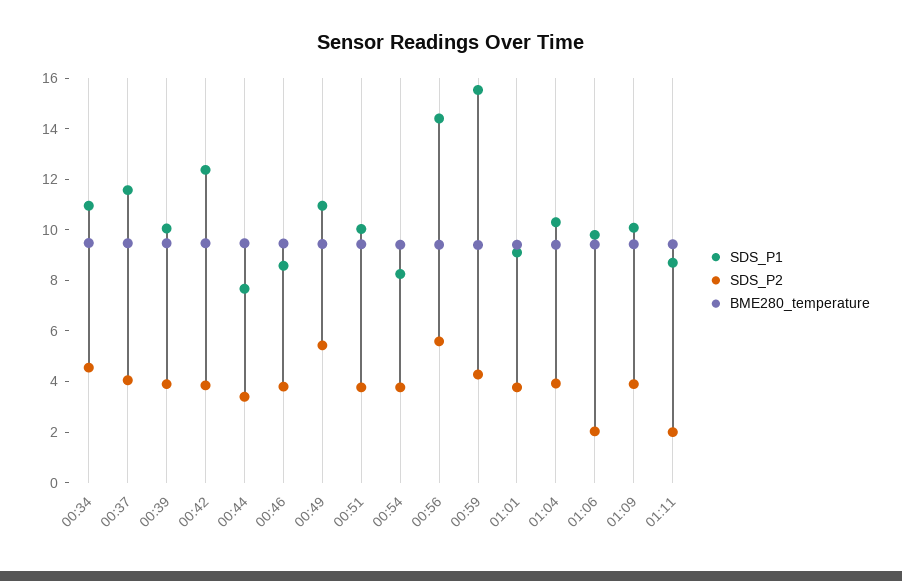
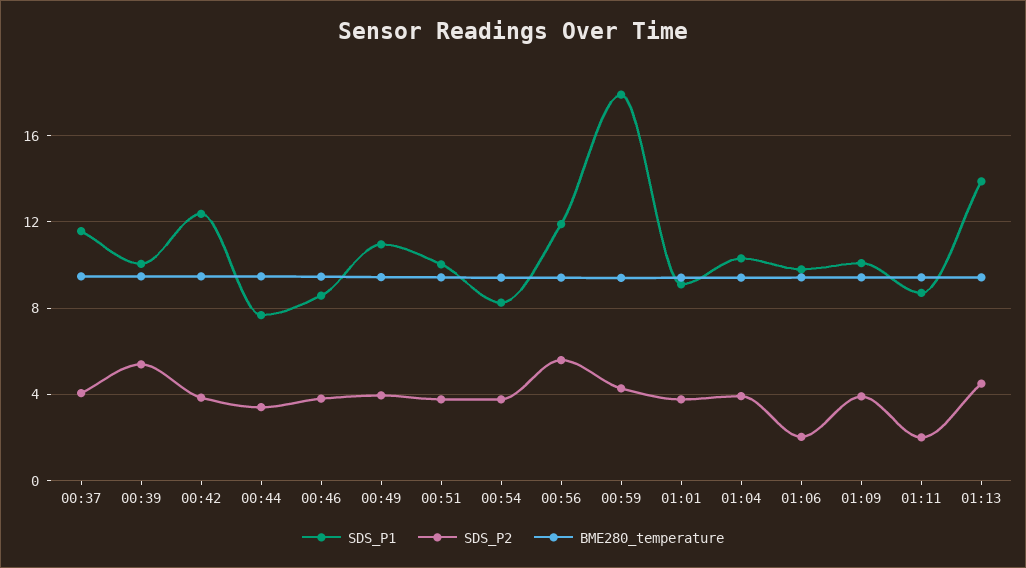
SDS_P1, 00:34: 11 -> none
SDS_P2, 00:34: 4.5 -> none
BME280_temperature, 00:34: 9.5 -> none
SDS_P2, 00:39: 4 -> 5.5
SDS_P2, 00:49: 5.5 -> 4
SDS_P1, 00:56: 14.5 -> 12
SDS_P1, 00:59: 15.5 -> 18
SDS_P1, 01:13: none -> 14
SDS_P2, 01:13: none -> 4.5
BME280_temperature, 01:13: none -> 9.5

